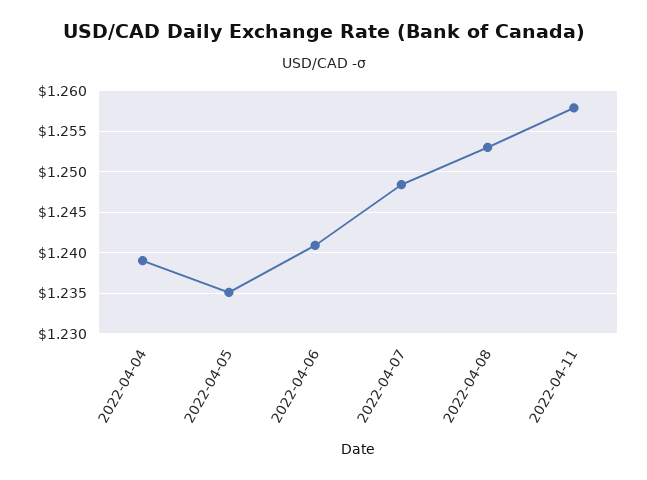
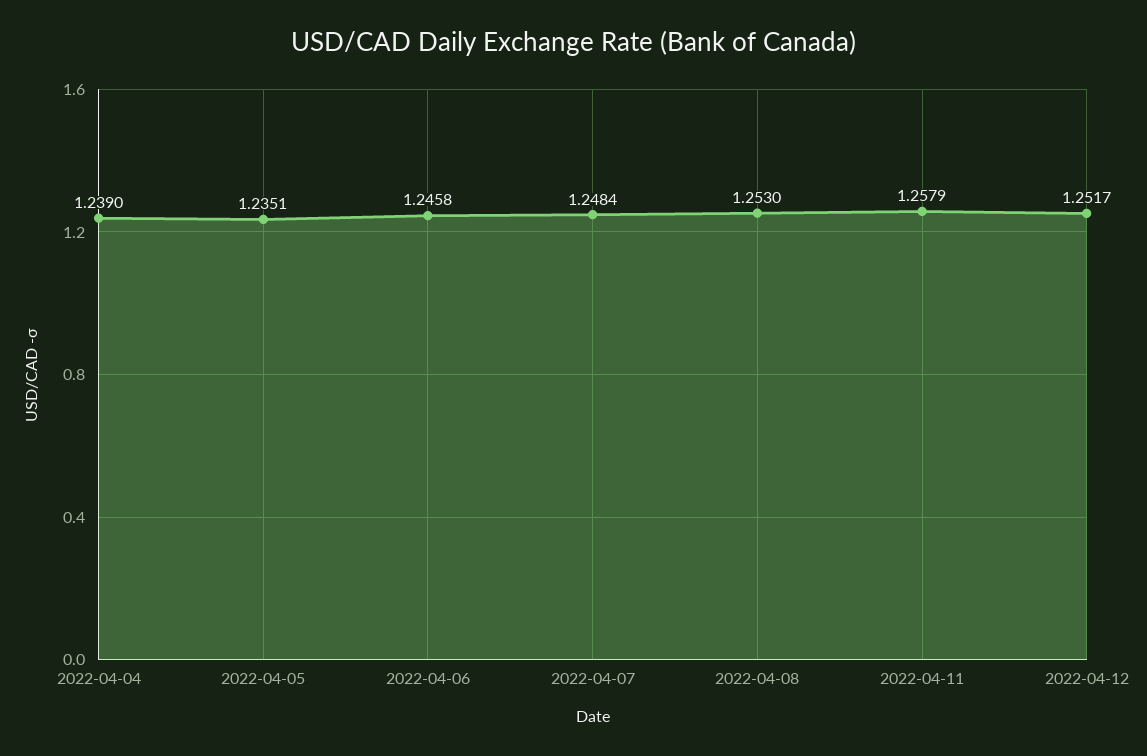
2022-04-06: 1.241 -> 1.2458
2022-04-12: none -> 1.2517

